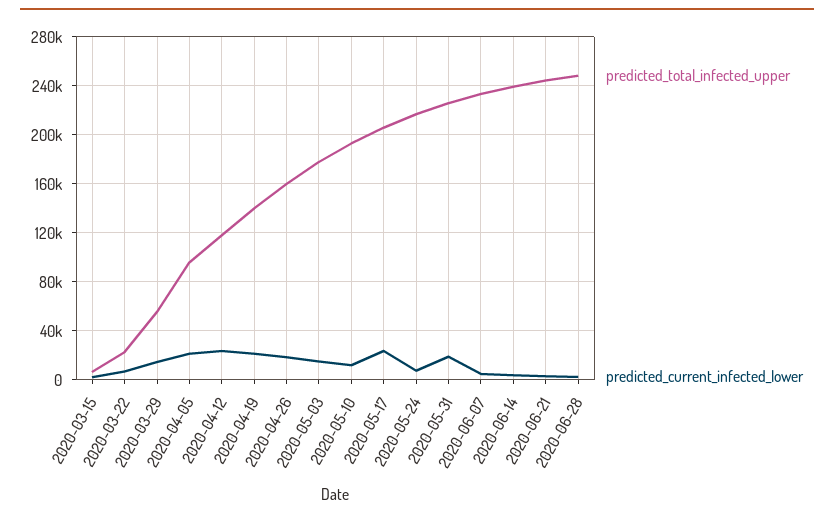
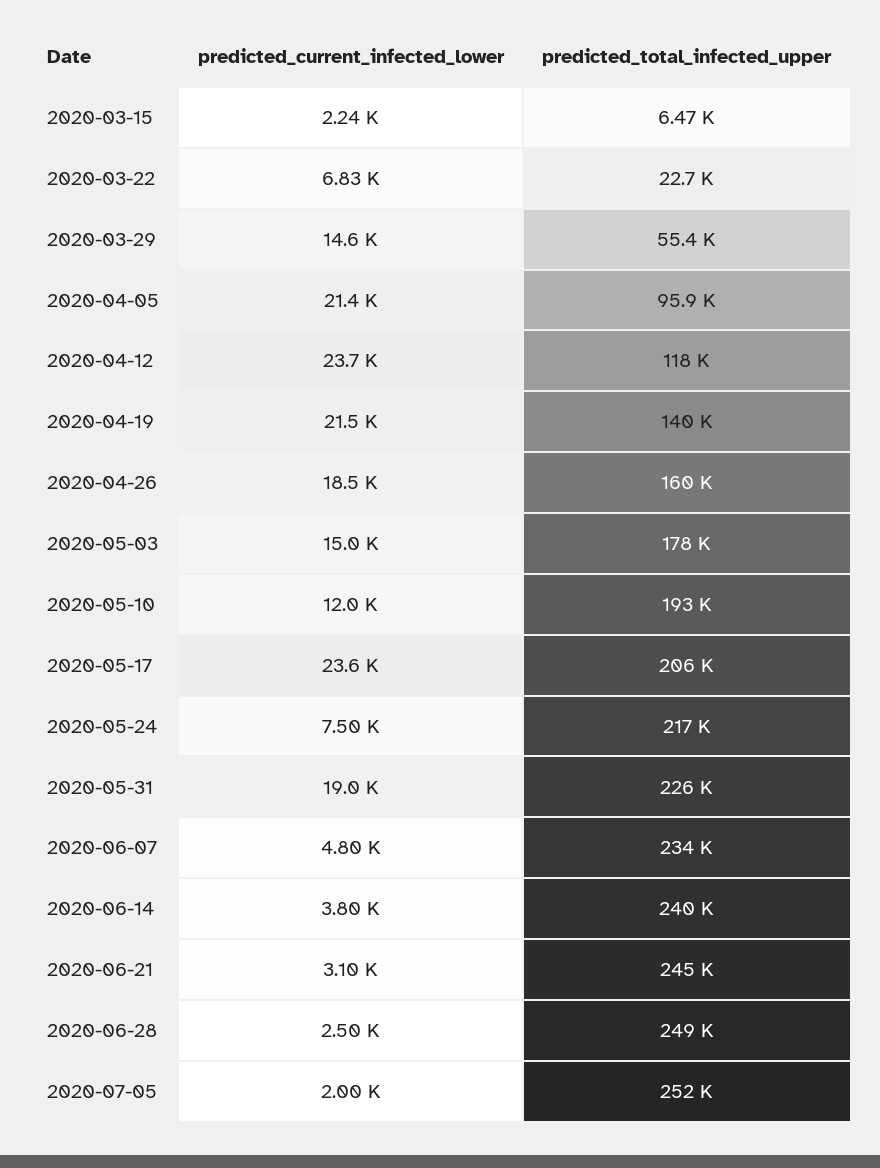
predicted_current_infected_lower, 2020-07-05: none -> 2000
predicted_total_infected_upper, 2020-07-05: none -> 252000

